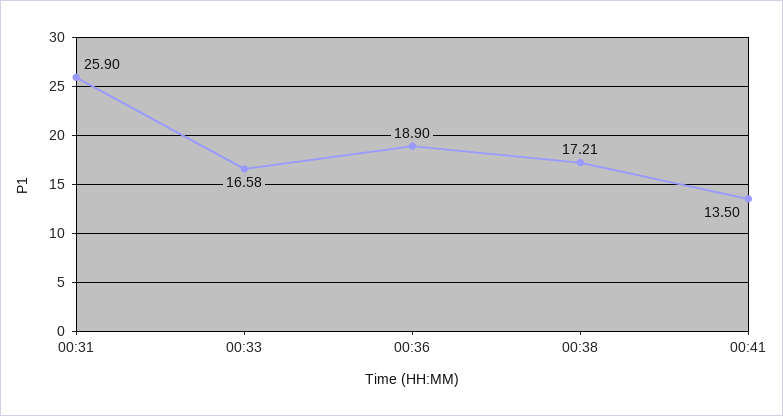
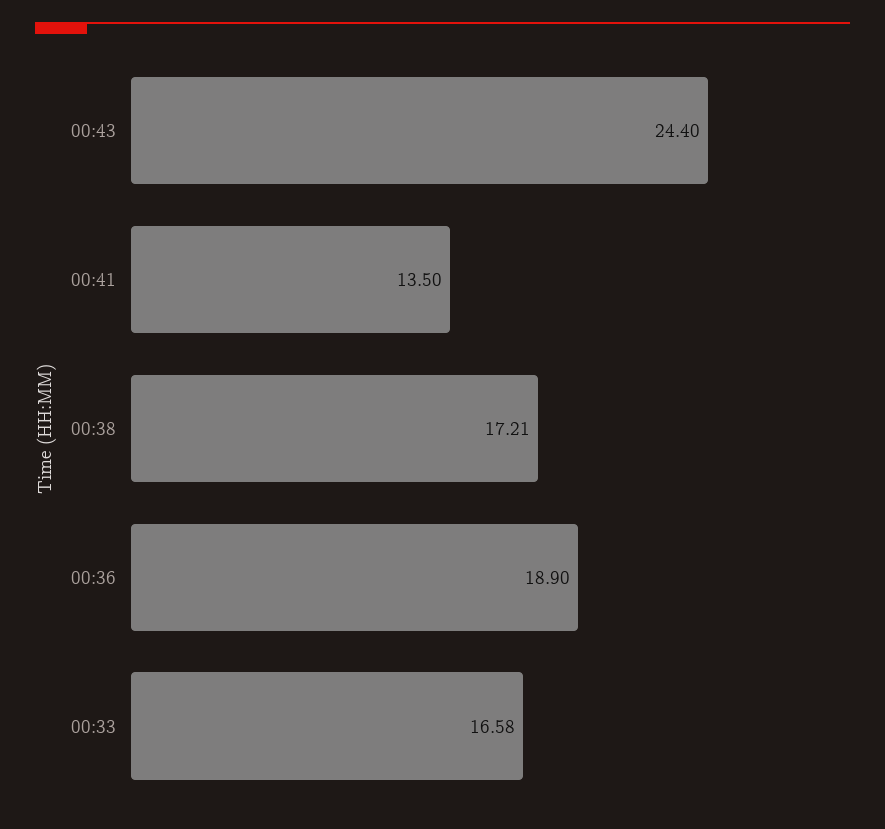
00:31: 25.9 -> none
00:43: none -> 24.4

